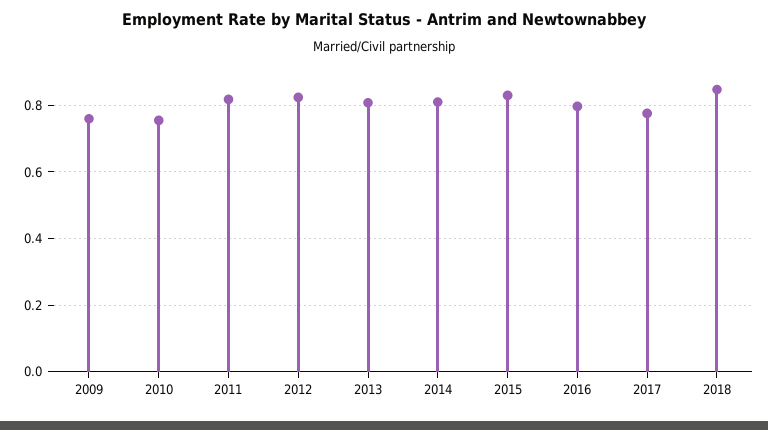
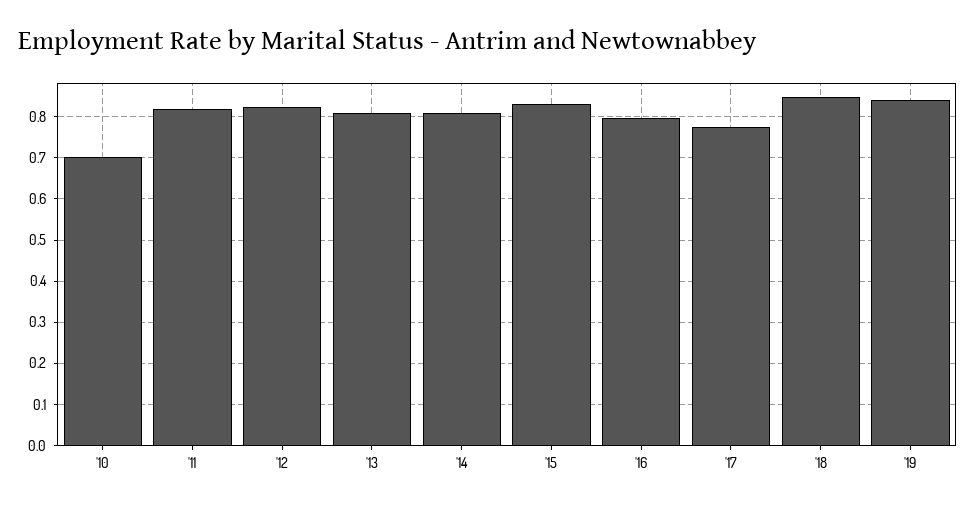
2009: 0.76 -> none
2010: 0.76 -> 0.7
'19: none -> 0.84

